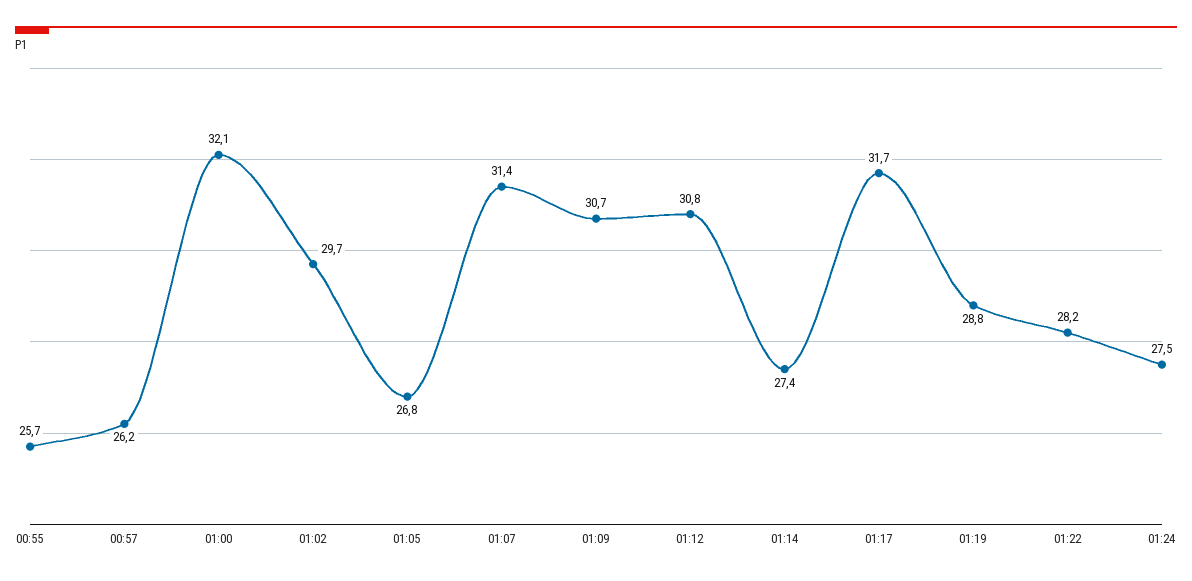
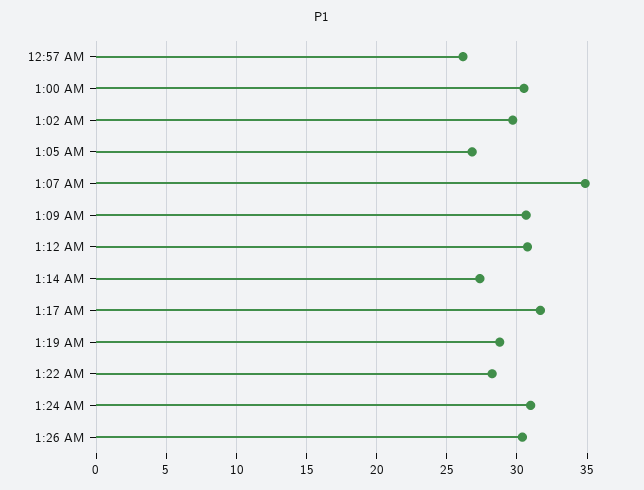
00:55: 25.7 -> none
01:00: 32.1 -> 30.5
01:07: 31.4 -> 35
01:24: 27.5 -> 31
1:26 AM: none -> 30.5

